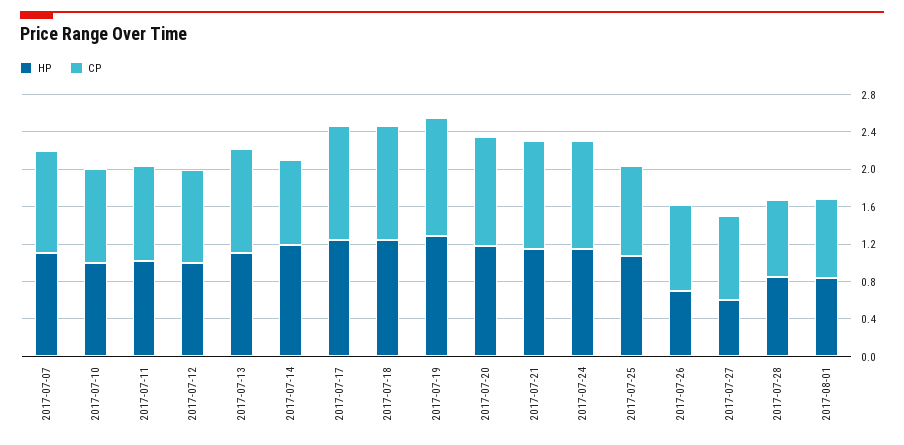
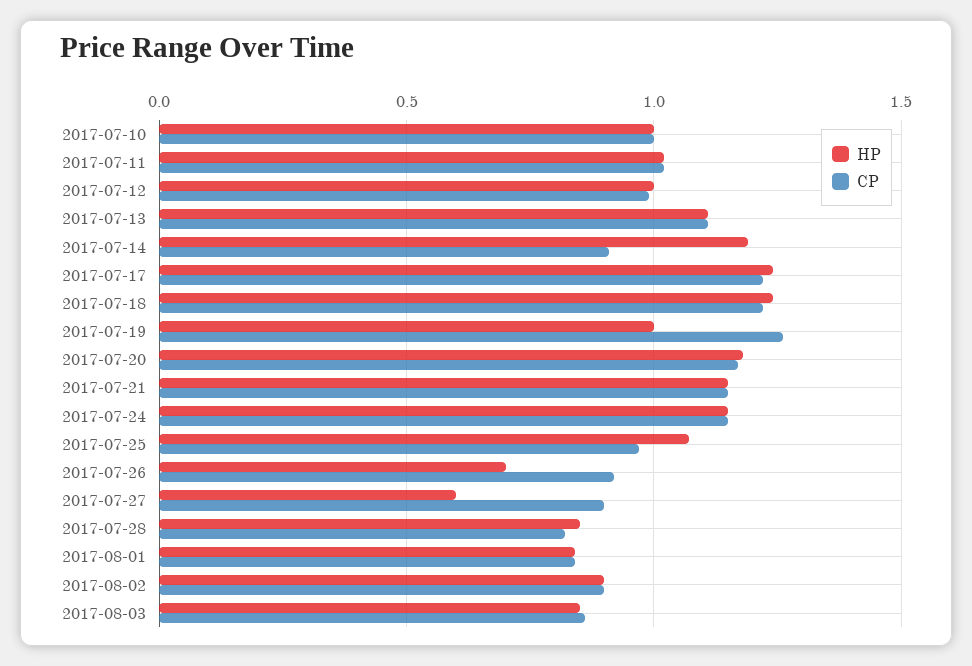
HP, 2017-07-07: 1.1 -> none
CP, 2017-07-07: 1.1 -> none
HP, 2017-07-19: 1.3 -> 1
HP, 2017-08-02: none -> 0.9
CP, 2017-08-02: none -> 0.9
HP, 2017-08-03: none -> 0.85
CP, 2017-08-03: none -> 0.85

